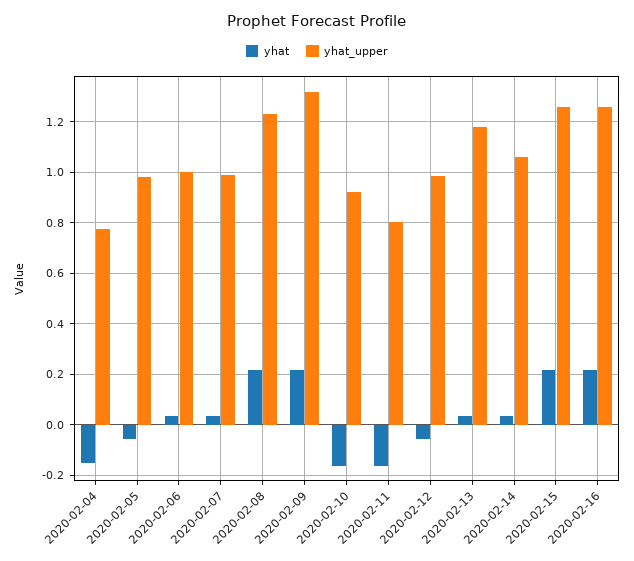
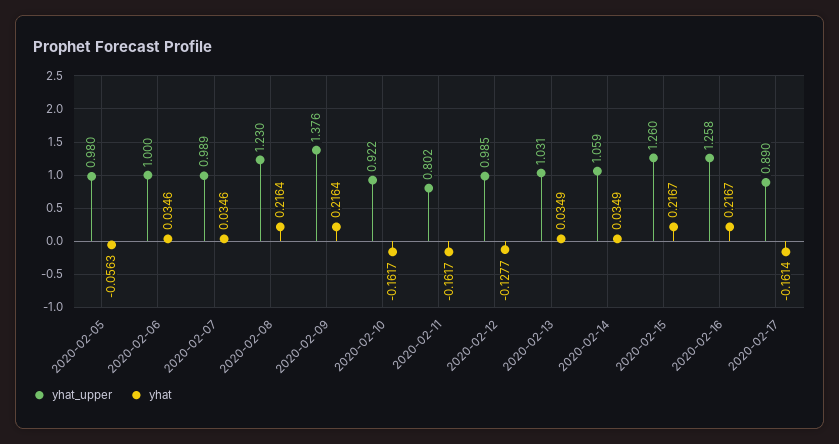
yhat, 2020-02-04: -0.15 -> none
yhat_upper, 2020-02-04: 0.775 -> none
yhat_upper, 2020-02-09: 1.325 -> 1.376
yhat, 2020-02-12: -0.05 -> -0.1277
yhat_upper, 2020-02-13: 1.175 -> 1.031
yhat_upper, 2020-02-17: none -> 0.89
yhat, 2020-02-17: none -> -0.1614

